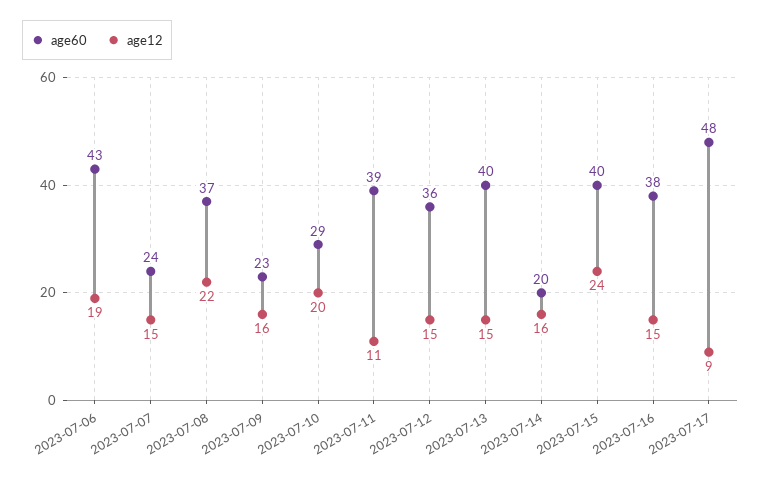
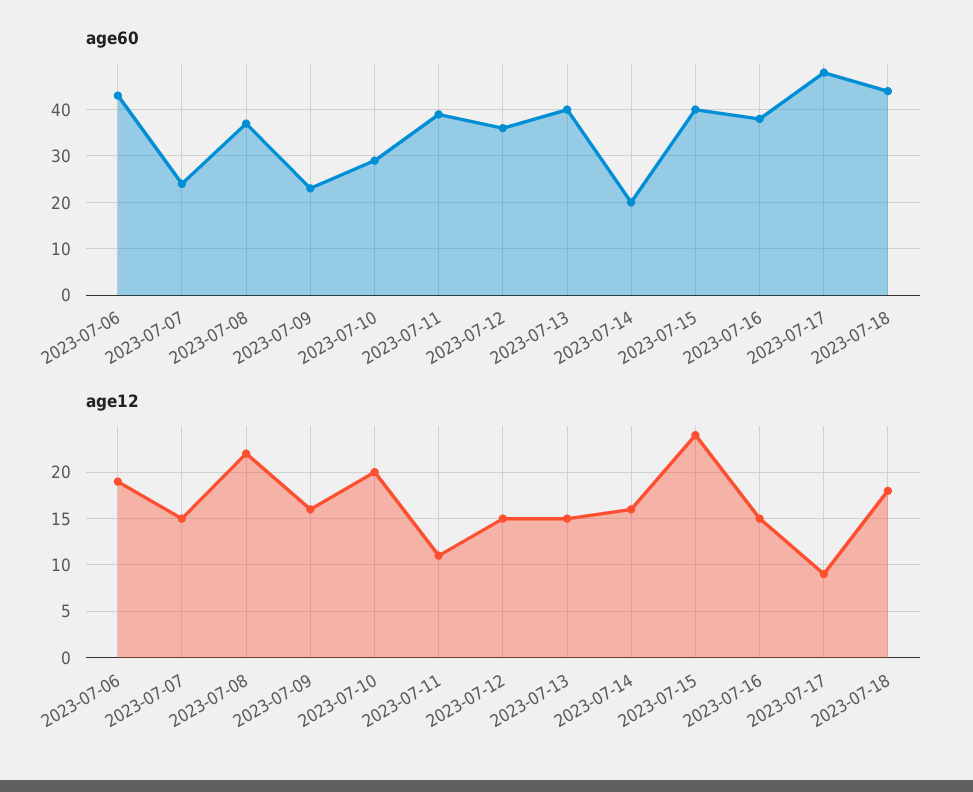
age60, 2023-07-18: none -> 45
age12, 2023-07-18: none -> 18

